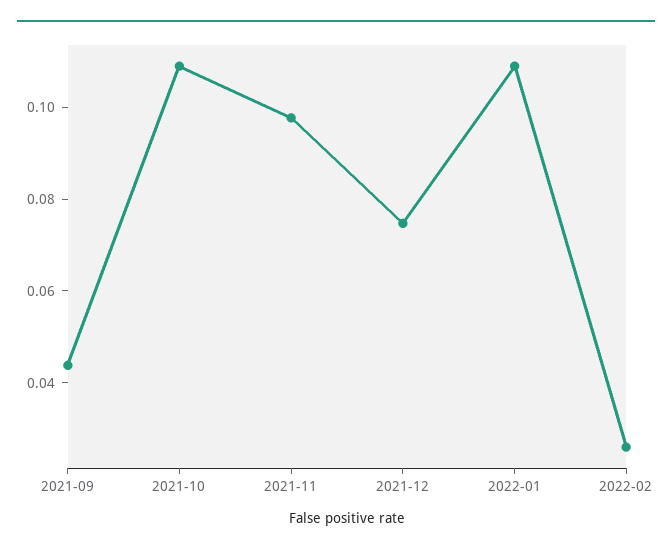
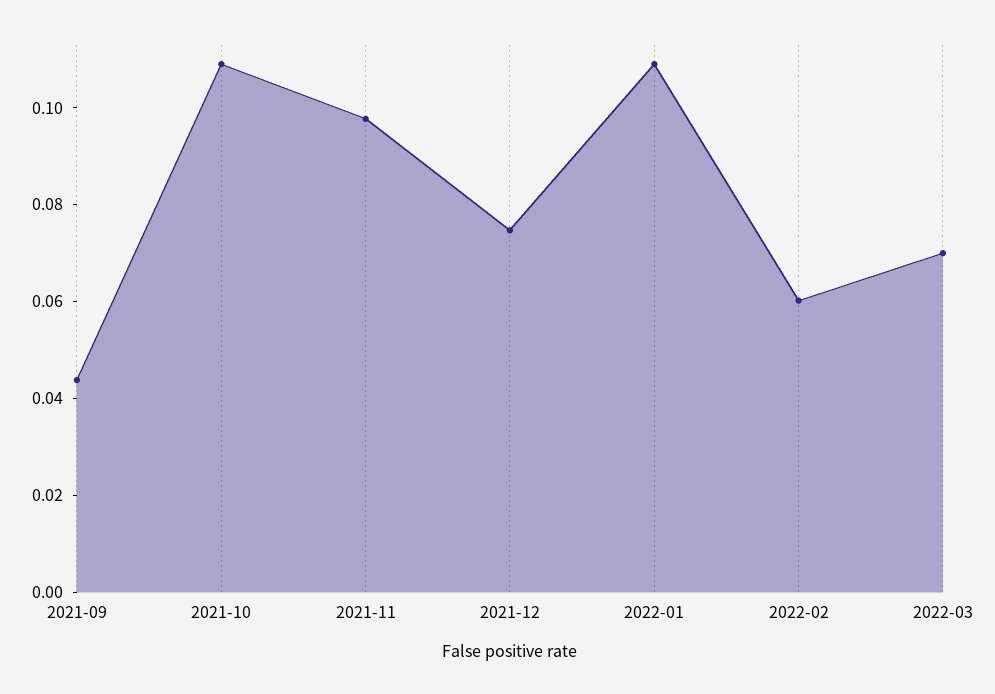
2022-02: 0.025 -> 0.06
2022-03: none -> 0.07

